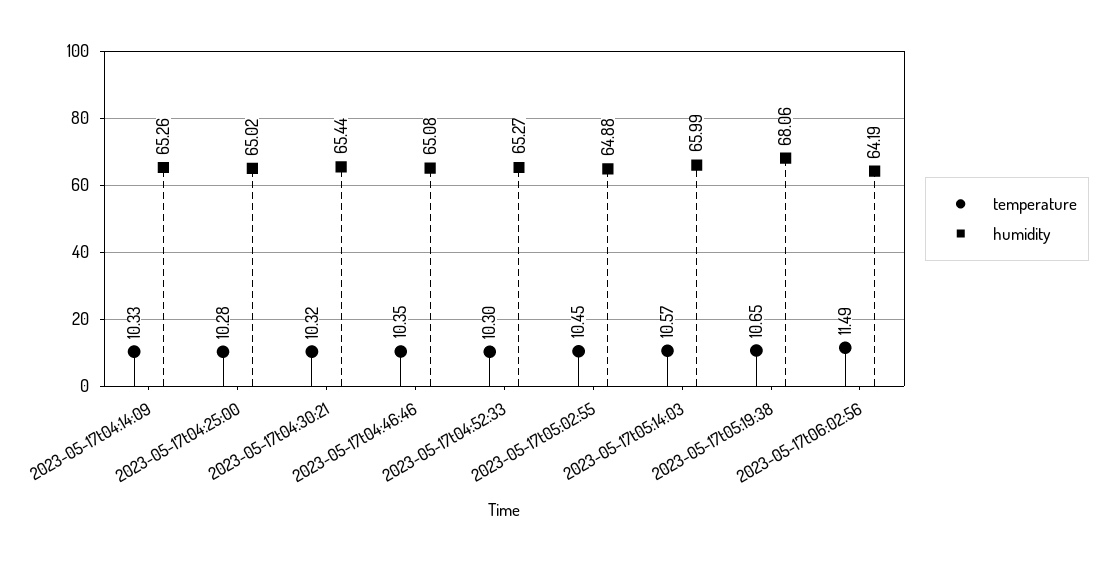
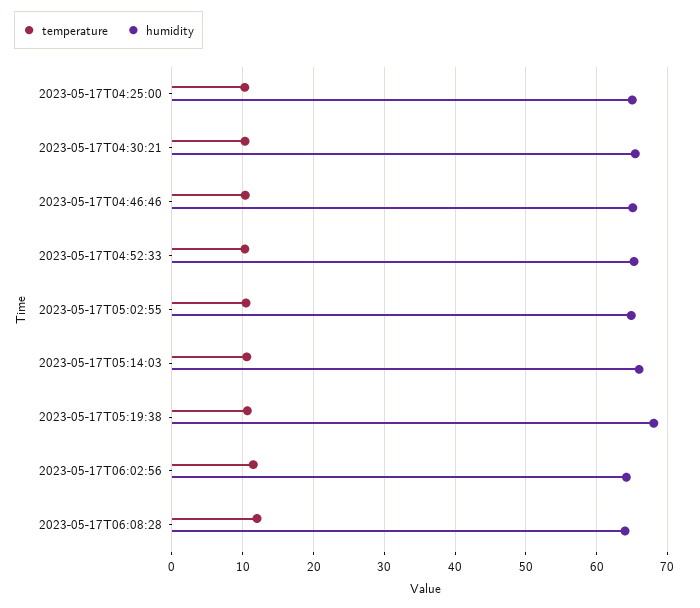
temperature, 2023-05-17t04:14:09: 10.33 -> none
humidity, 2023-05-17t04:14:09: 65.26 -> none
temperature, 2023-05-17T06:08:28: none -> 12
humidity, 2023-05-17T06:08:28: none -> 64

